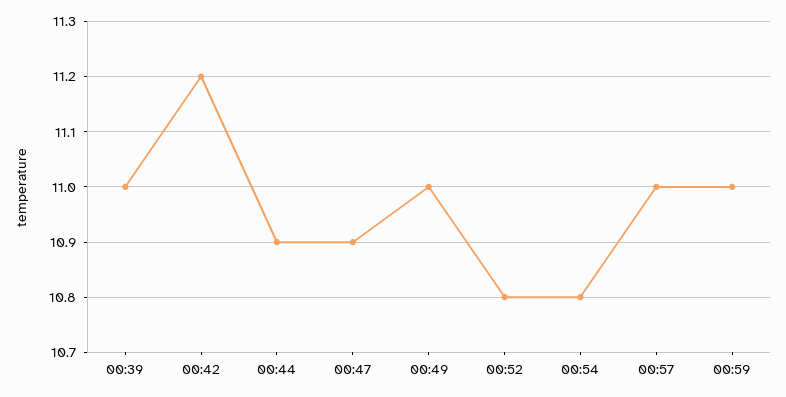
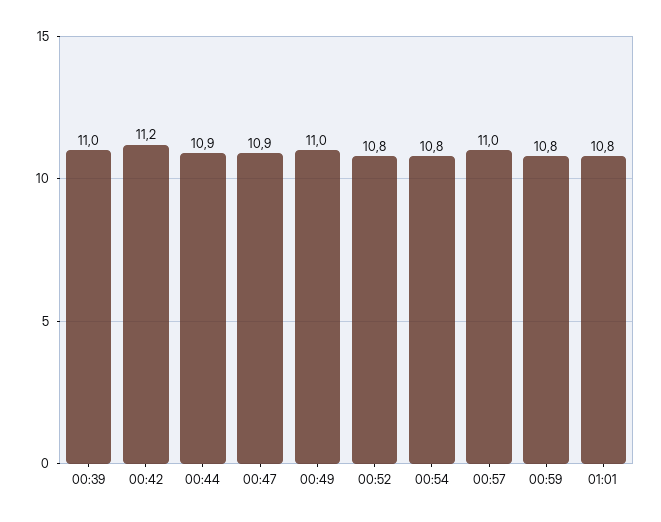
00:59: 11 -> 10.8
01:01: none -> 10.8

